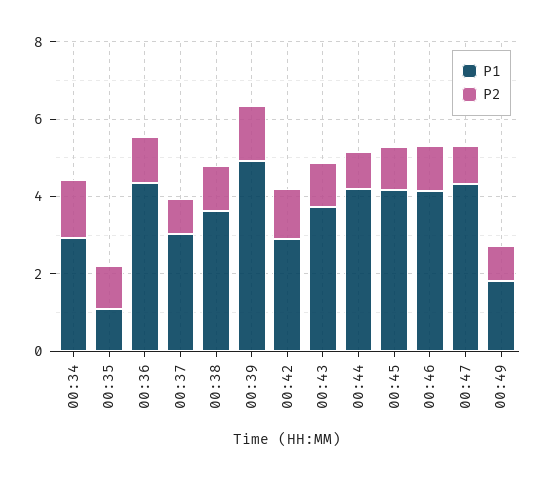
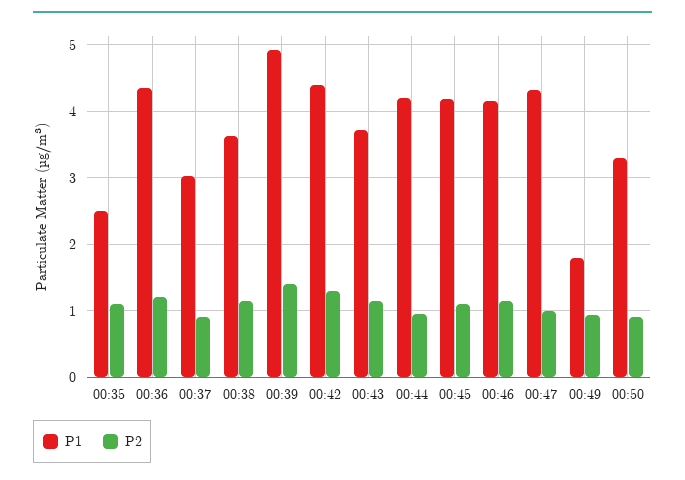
P1, 00:34: 3 -> none
P2, 00:34: 1.5 -> none
P1, 00:35: 1 -> 2.5
P1, 00:42: 3 -> 4.4
P1, 00:50: none -> 3.3
P2, 00:50: none -> 0.9

